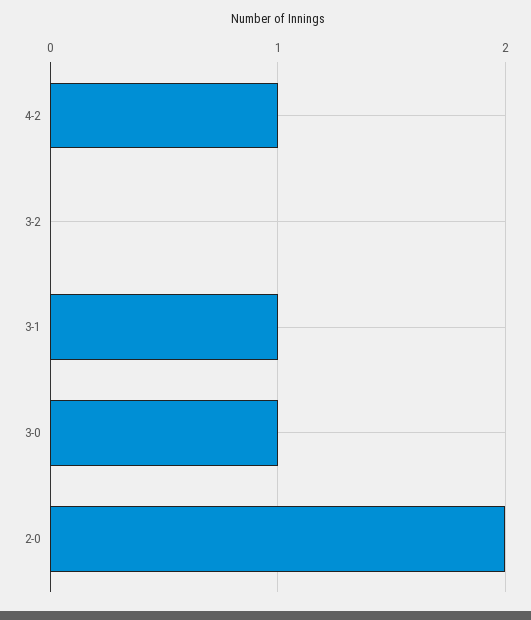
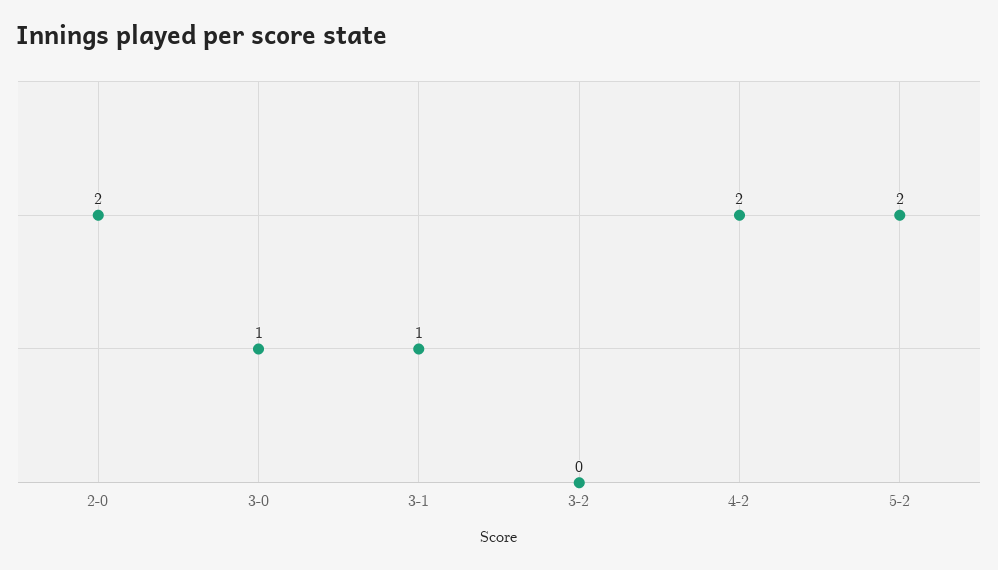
4-2: 1 -> 2
5-2: none -> 2

